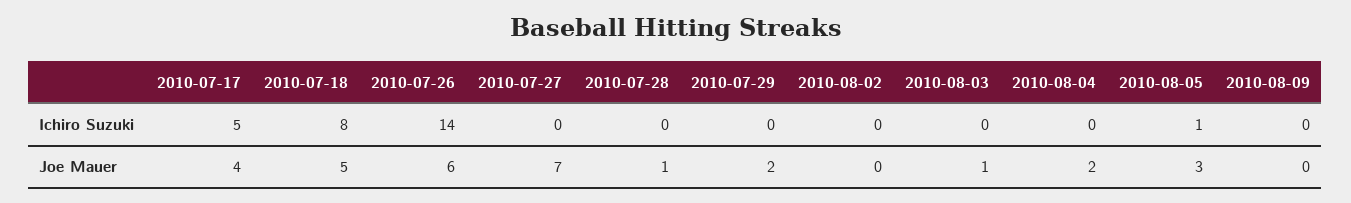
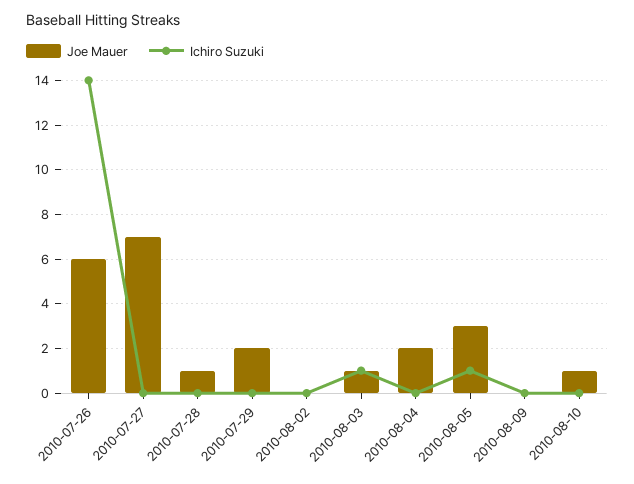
Ichiro Suzuki, 2010-07-17: 5 -> none
Ichiro Suzuki, 2010-07-18: 8 -> none
Ichiro Suzuki, 2010-08-03: 0 -> 1
Joe Mauer, 2010-07-17: 4 -> none
Joe Mauer, 2010-07-18: 5 -> none
Joe Mauer, 2010-08-10: none -> 1
Ichiro Suzuki, 2010-08-10: none -> 0

